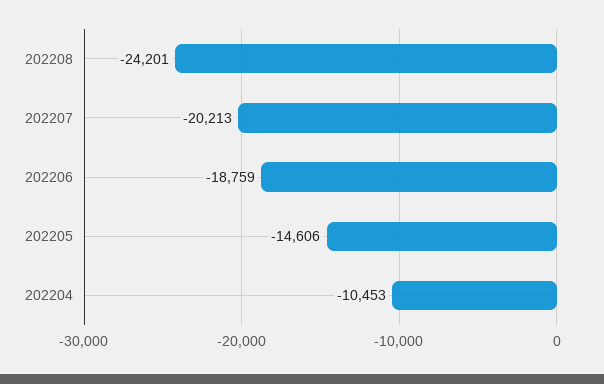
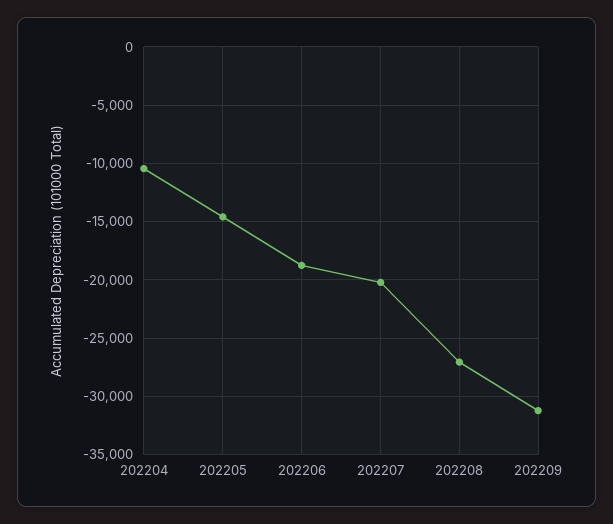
202208: -24201 -> -27000
202209: none -> -31000

